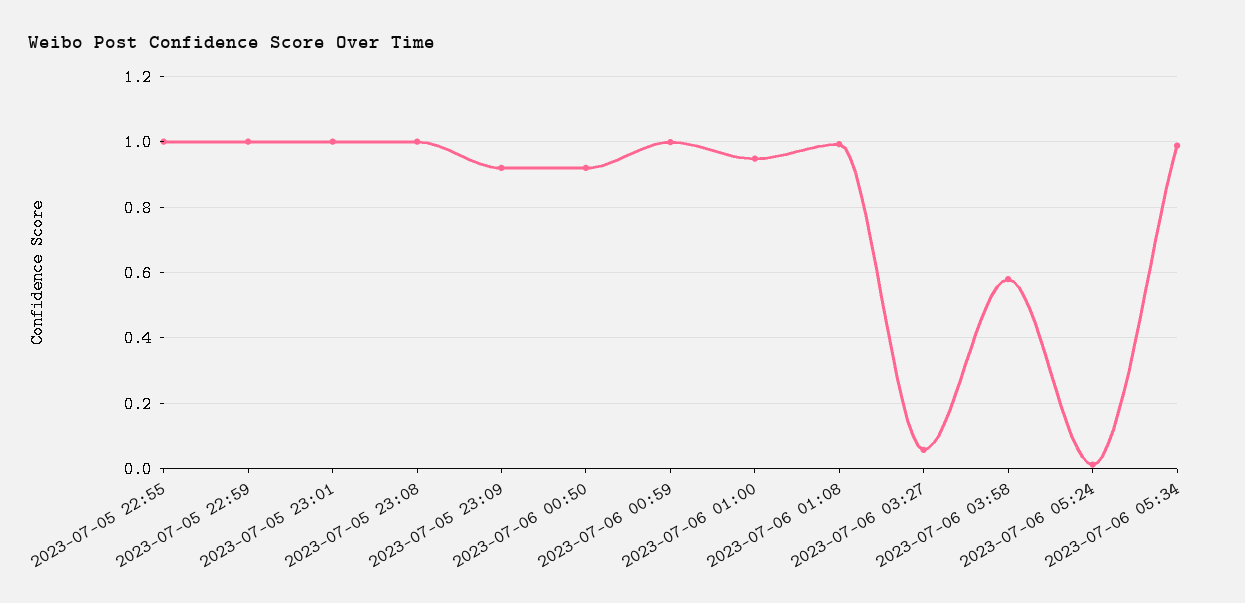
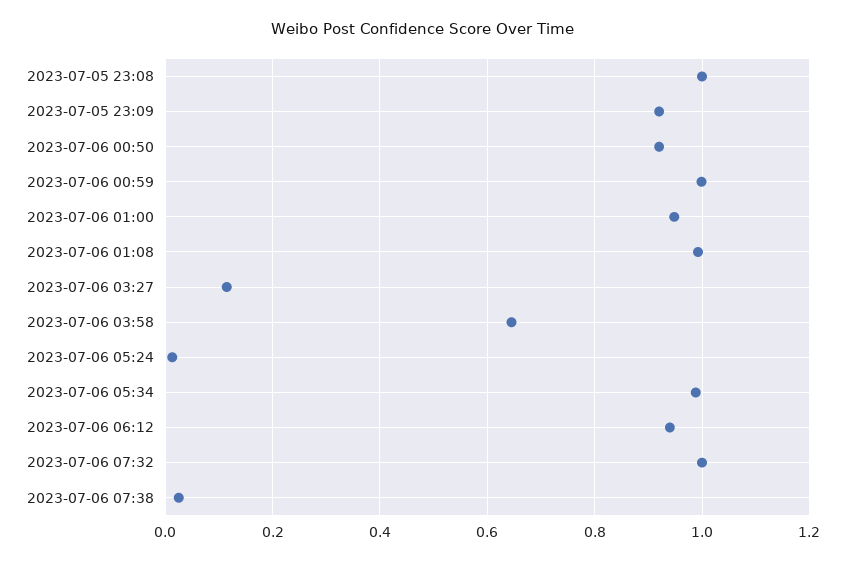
2023-07-05 22:55: 1 -> none
2023-07-05 22:59: 1 -> none
2023-07-05 23:01: 1 -> none
2023-07-06 03:27: 0.06 -> 0.12
2023-07-06 03:58: 0.58 -> 0.64
2023-07-06 06:12: none -> 0.94
2023-07-06 07:32: none -> 1
2023-07-06 07:38: none -> 0.02

